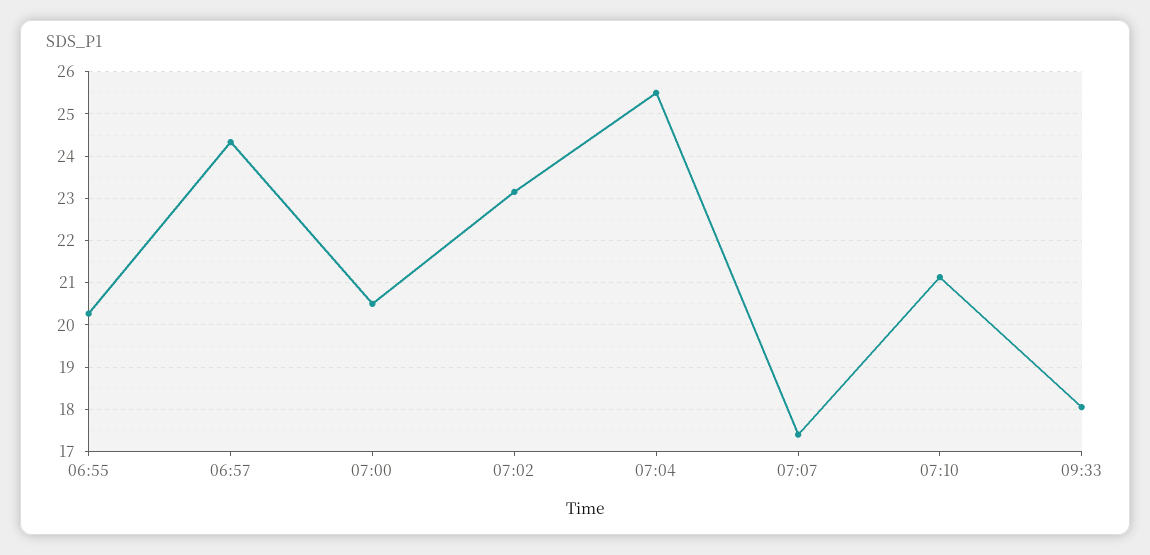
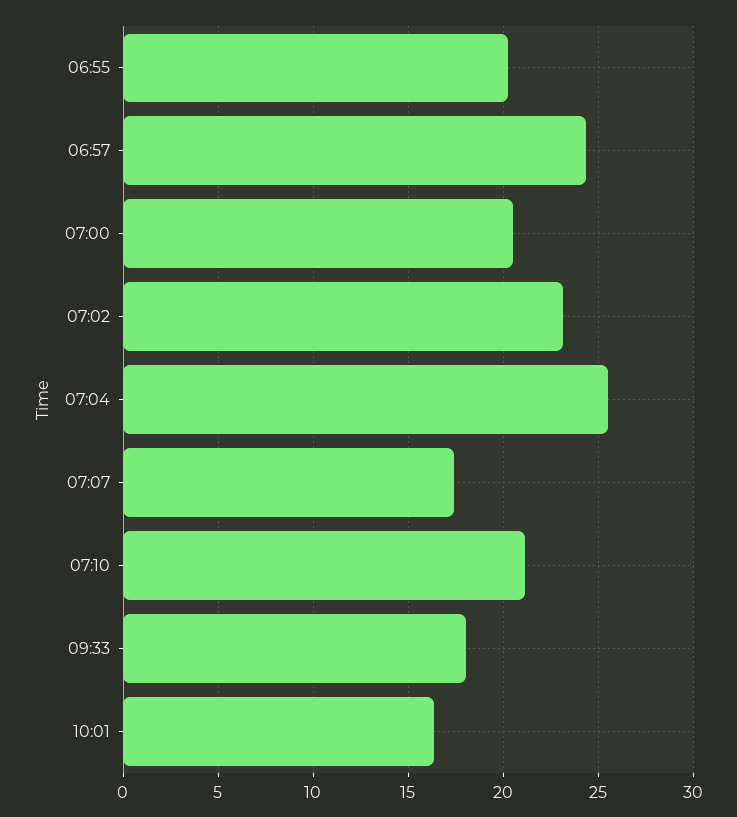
10:01: none -> 16.5

